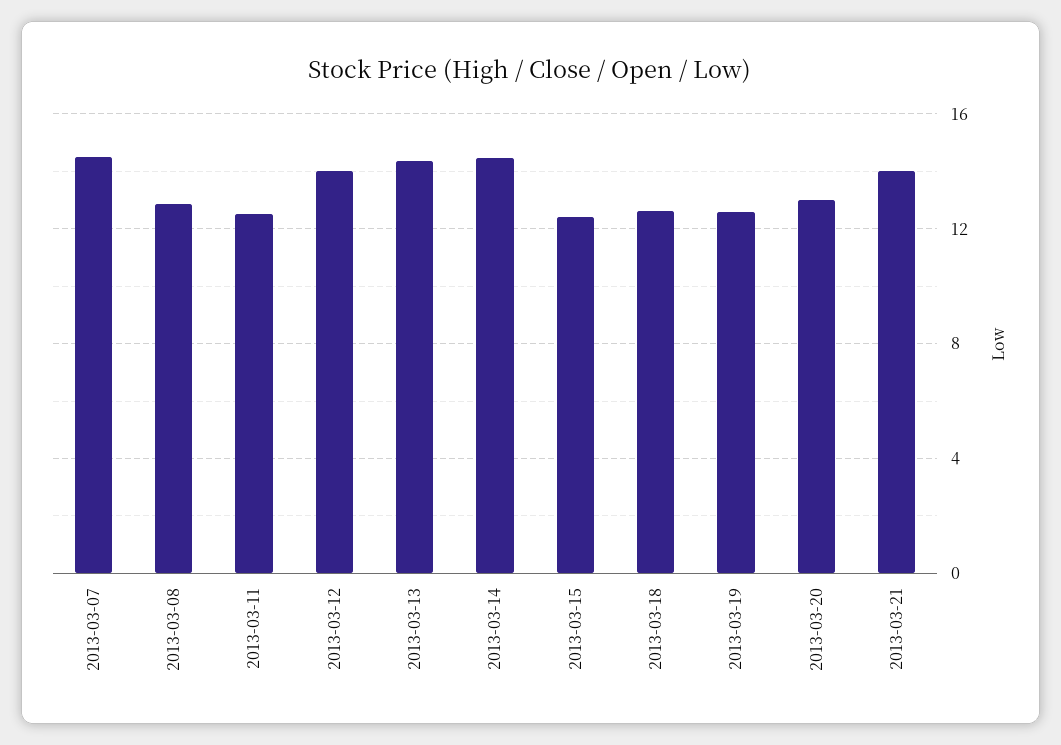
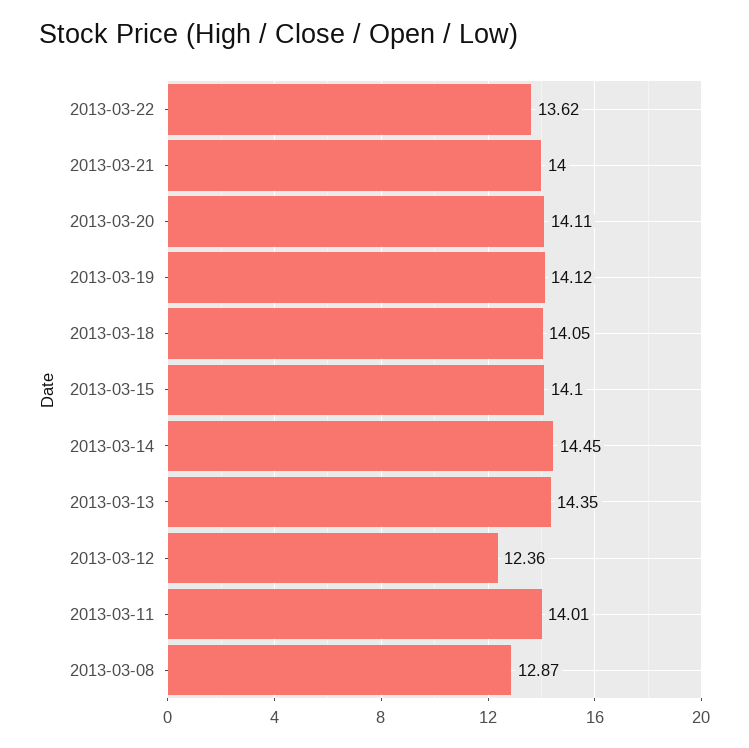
2013-03-07: 14.5 -> none
2013-03-11: 12.5 -> 14.01
2013-03-12: 14 -> 12.36
2013-03-15: 12.5 -> 14.1
2013-03-18: 12.5 -> 14.05
2013-03-19: 12.5 -> 14.12
2013-03-20: 13 -> 14.11
2013-03-22: none -> 13.62

